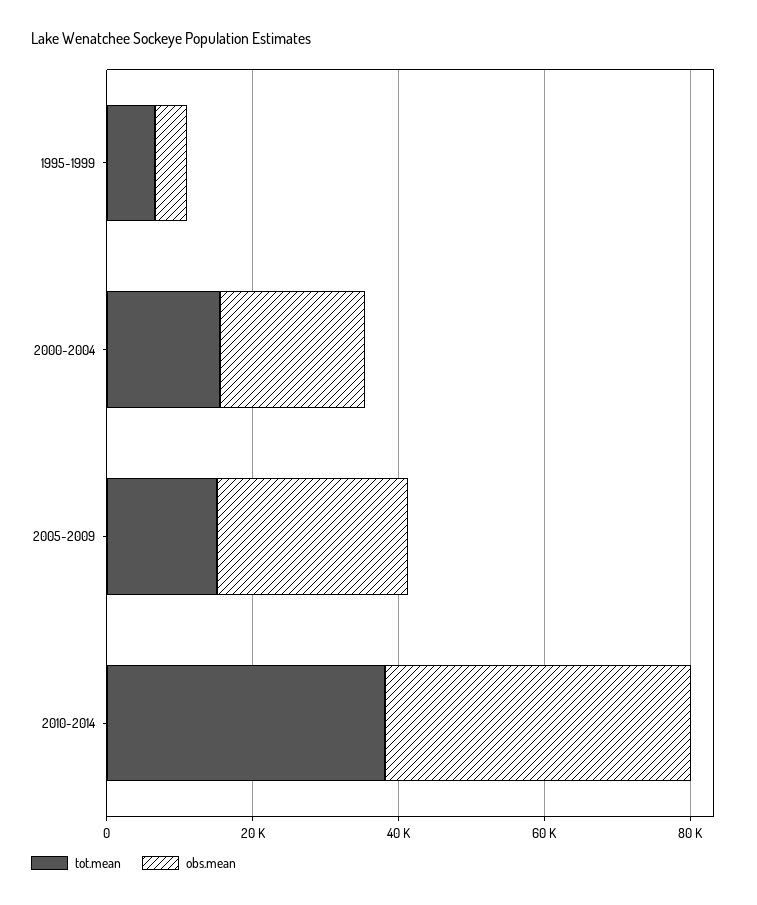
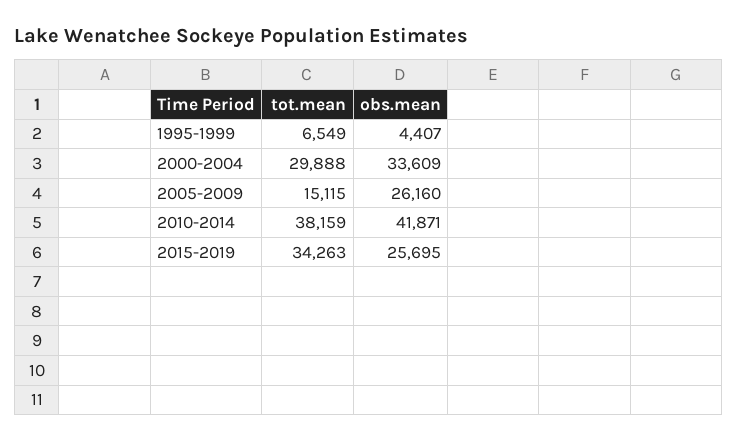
tot.mean, 2000-2004: 15000 -> 29888
obs.mean, 2000-2004: 20000 -> 33609
tot.mean, 2015-2019: none -> 34263
obs.mean, 2015-2019: none -> 25695

